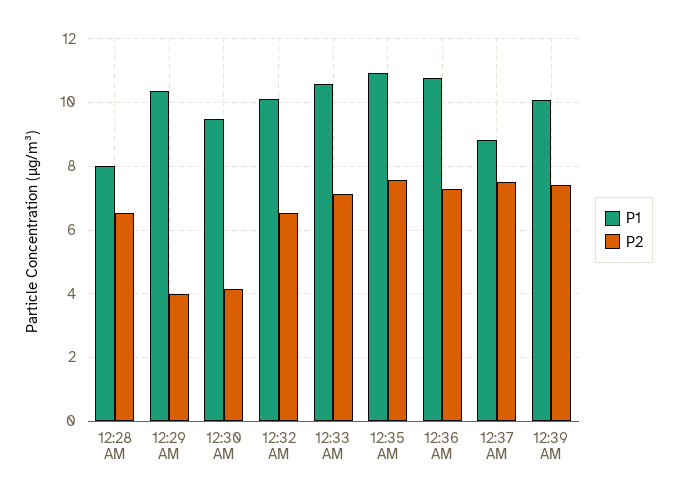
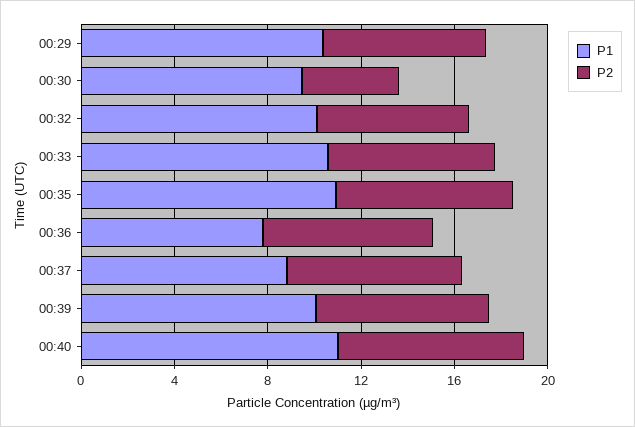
P1, 12:28 AM: 8 -> none
P2, 12:28 AM: 6.6 -> none
P2, 12:29 AM: 4 -> 7
P1, 12:36 AM: 10.8 -> 8
P1, 00:40: none -> 11
P2, 00:40: none -> 8

